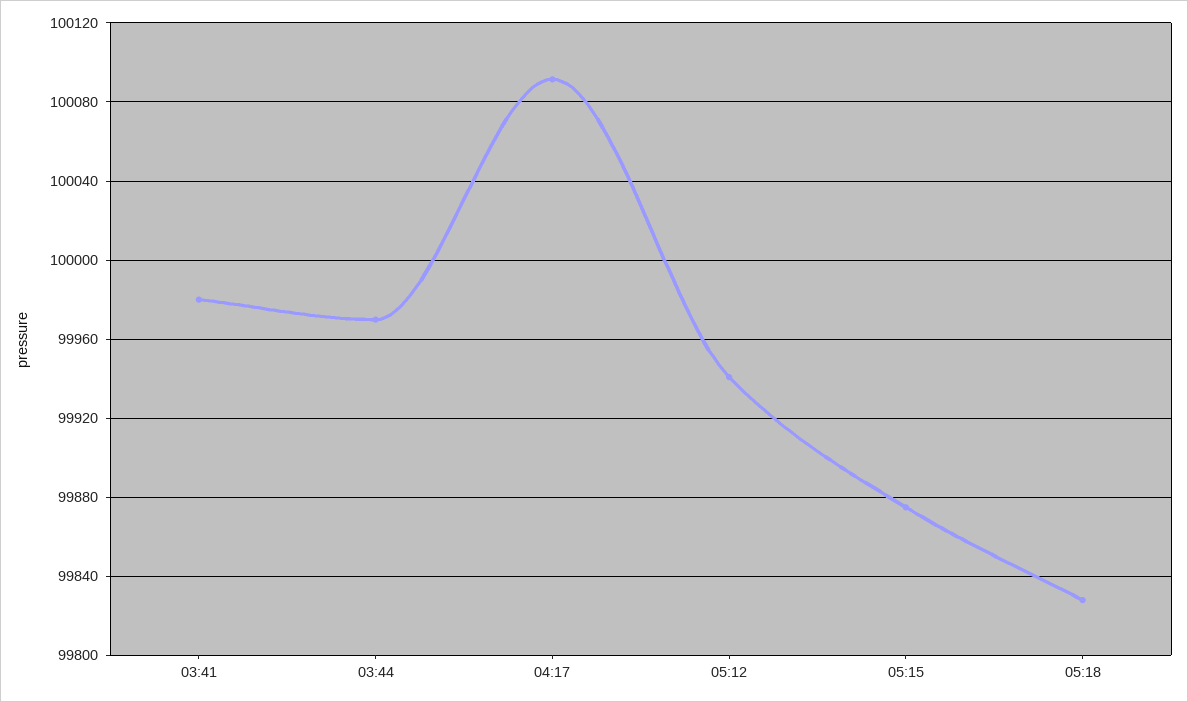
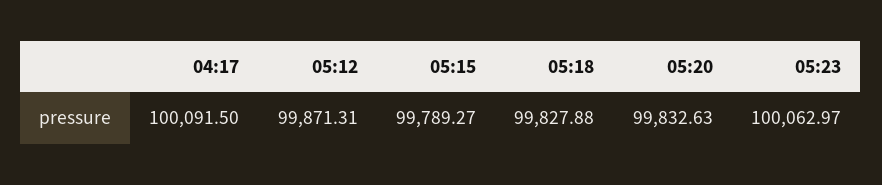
03:41: 99980 -> none
03:44: 99970 -> none
05:12: 99940 -> 99871.31
05:15: 99875 -> 99789.27
05:20: none -> 99832.63
05:23: none -> 100062.97

